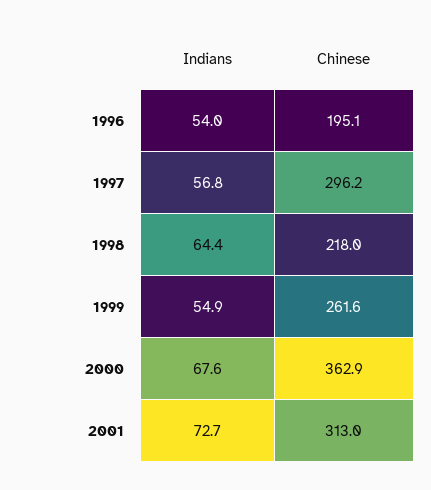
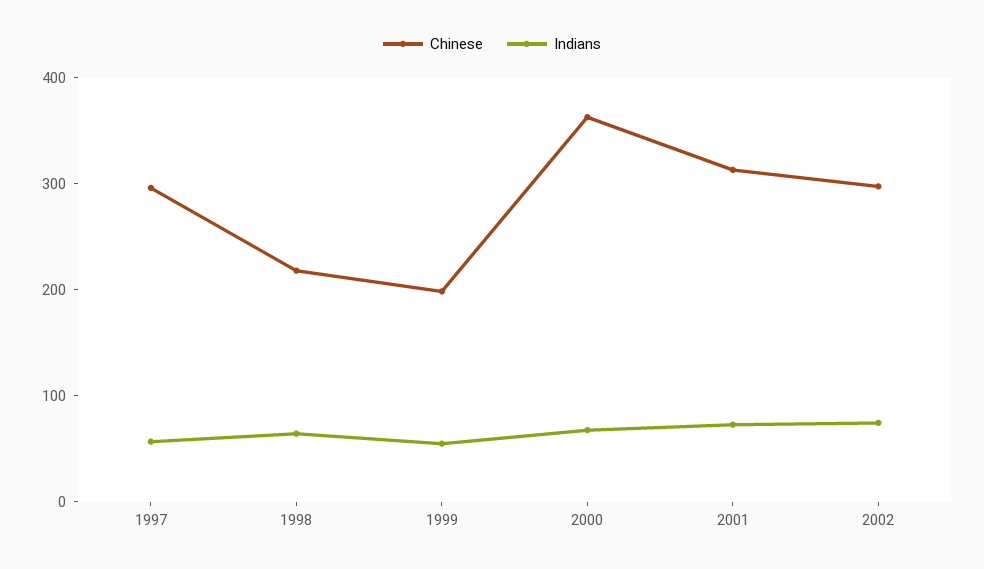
Indians, 1996: 54 -> none
Chinese, 1996: 195.1 -> none
Chinese, 1999: 261.6 -> 200
Chinese, 2002: none -> 300
Indians, 2002: none -> 80

